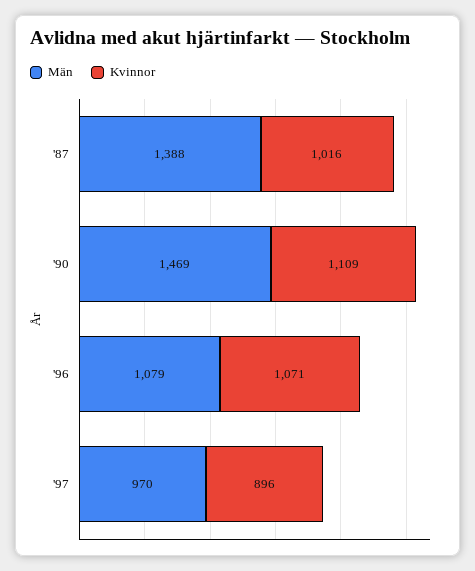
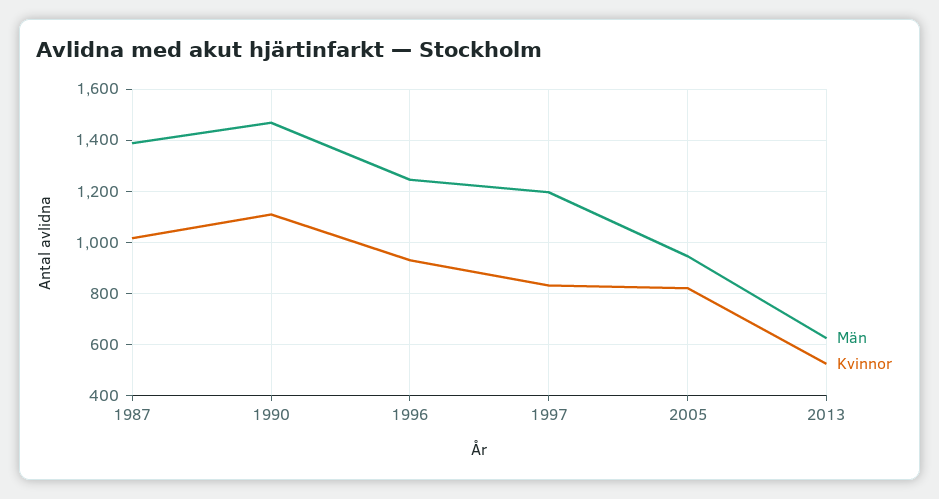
Män, '96: 1079 -> 1250
Kvinnor, '96: 1071 -> 925
Män, '97: 970 -> 1200
Kvinnor, '97: 896 -> 825
Män, 2005: none -> 950
Kvinnor, 2005: none -> 825
Män, 2013: none -> 625
Kvinnor, 2013: none -> 525

